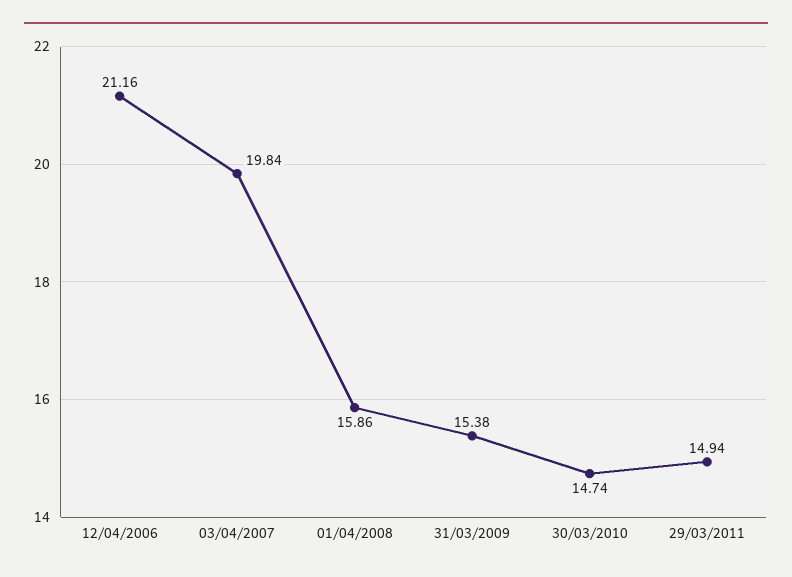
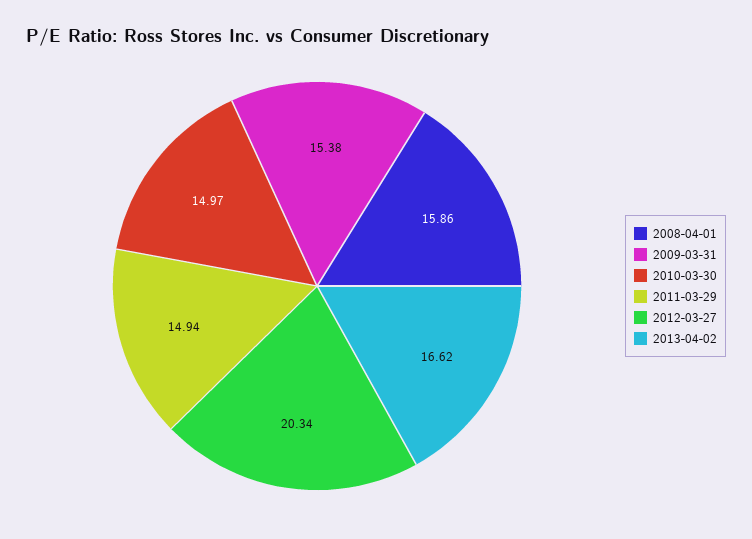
12/04/2006: 21.16 -> none
03/04/2007: 19.84 -> none
30/03/2010: 14.74 -> 14.97
2012-03-27: none -> 20.34
2013-04-02: none -> 16.62

